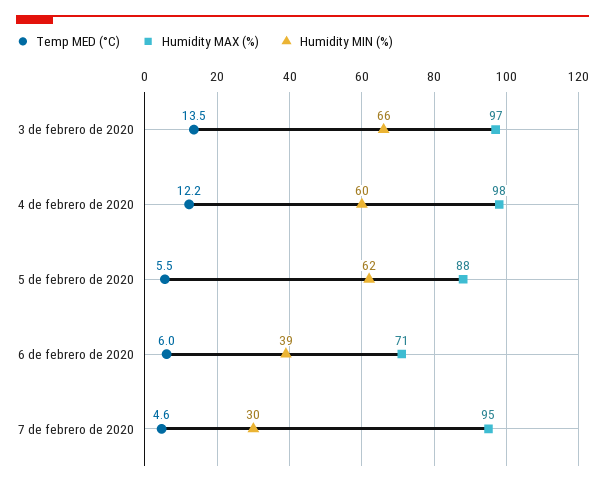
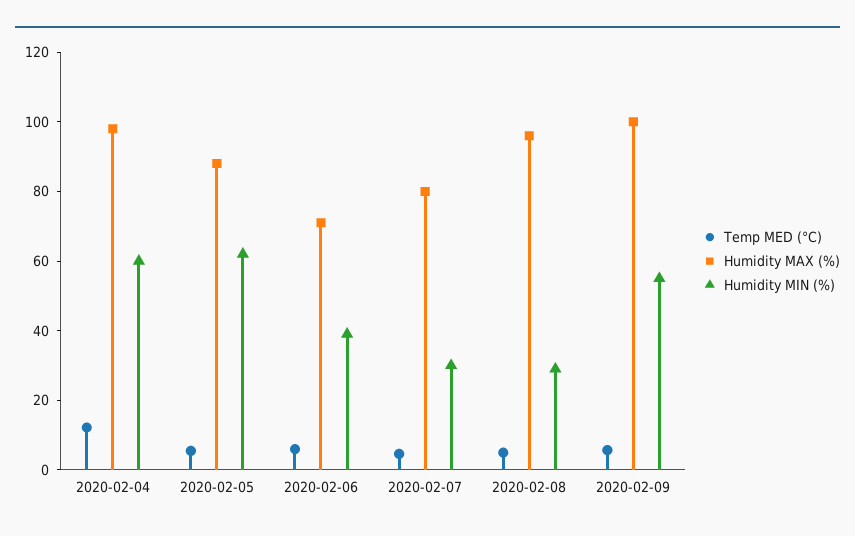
Temp MED (°C), 3 de febrero de 2020: 13.5 -> none
Humidity MAX (%), 3 de febrero de 2020: 97 -> none
Humidity MIN (%), 3 de febrero de 2020: 66 -> none
Humidity MAX (%), 7 de febrero de 2020: 95 -> 80
Temp MED (°C), 2020-02-08: none -> 5
Humidity MAX (%), 2020-02-08: none -> 95
Humidity MIN (%), 2020-02-08: none -> 30
Temp MED (°C), 2020-02-09: none -> 5
Humidity MAX (%), 2020-02-09: none -> 100
Humidity MIN (%), 2020-02-09: none -> 55

